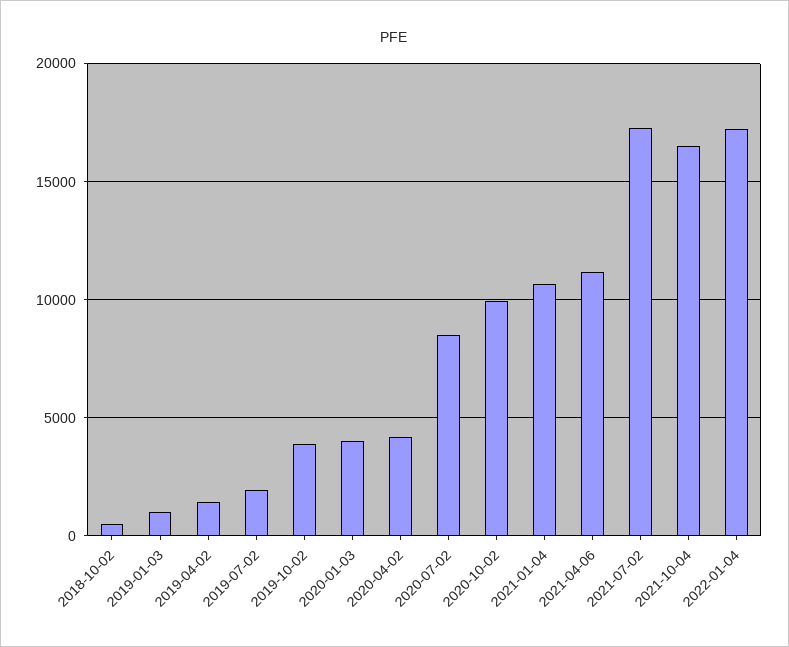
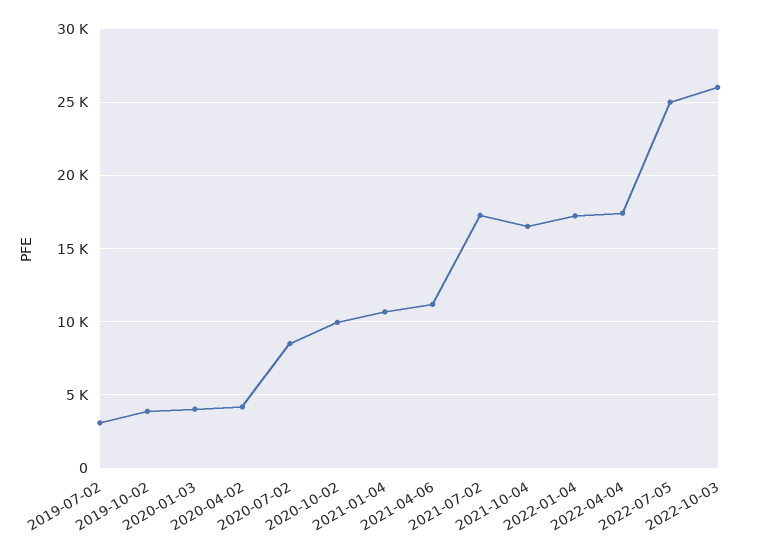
2018-10-02: 500 -> none
2019-01-03: 1000 -> none
2019-04-02: 1500 -> none
2019-07-02: 2000 -> 3000
2022-04-04: none -> 17500
2022-07-05: none -> 25000
2022-10-03: none -> 26000

